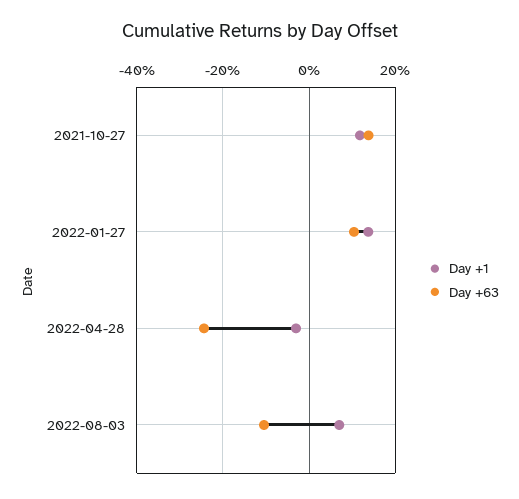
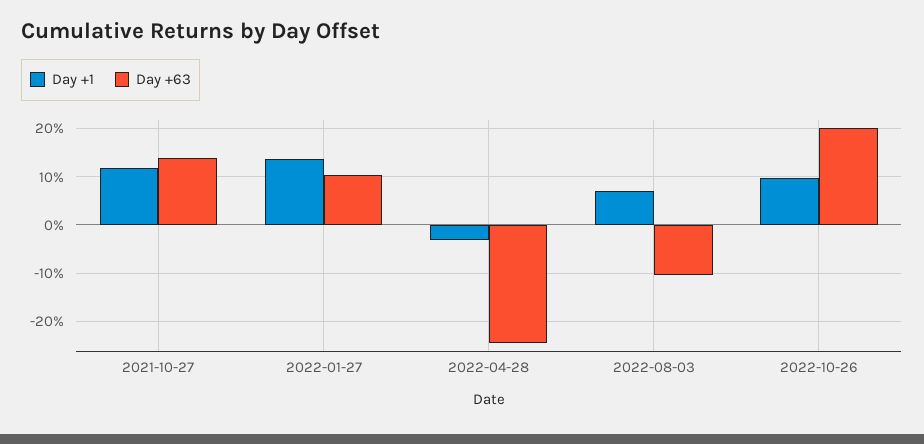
Day +1, 2022-10-26: none -> 10
Day +63, 2022-10-26: none -> 20

